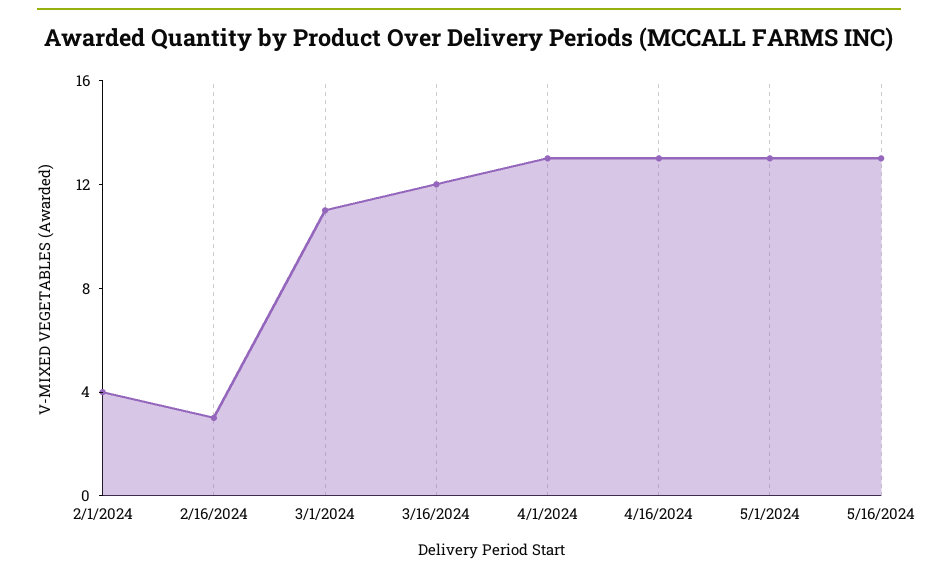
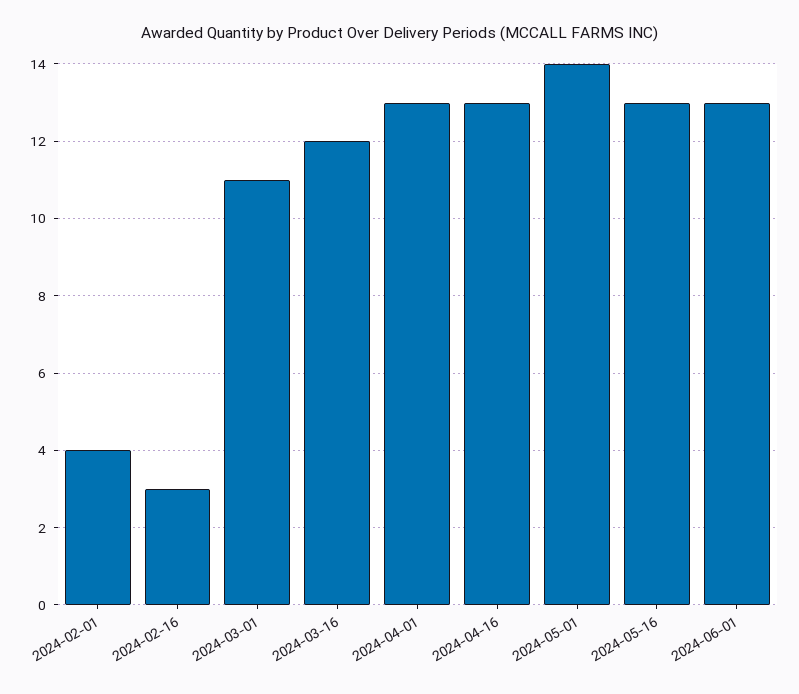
5/1/2024: 13 -> 14
2024-06-01: none -> 13

